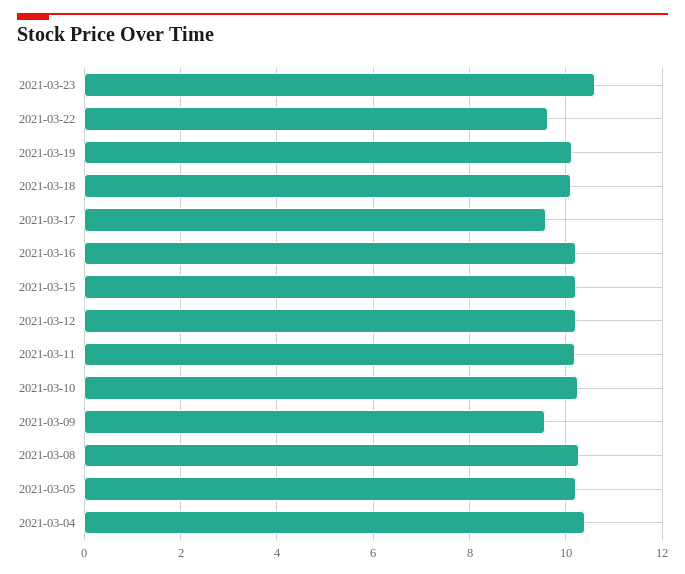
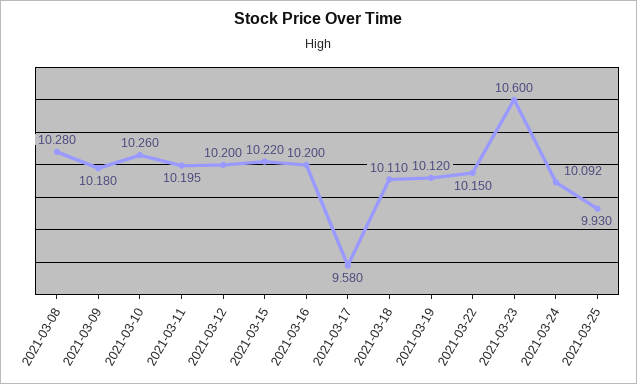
2021-03-22: 9.6 -> 10.15
2021-03-09: 9.6 -> 10.18
2021-03-05: 10.2 -> none
2021-03-04: 10.4 -> none
2021-03-24: none -> 10.092
2021-03-25: none -> 9.93

